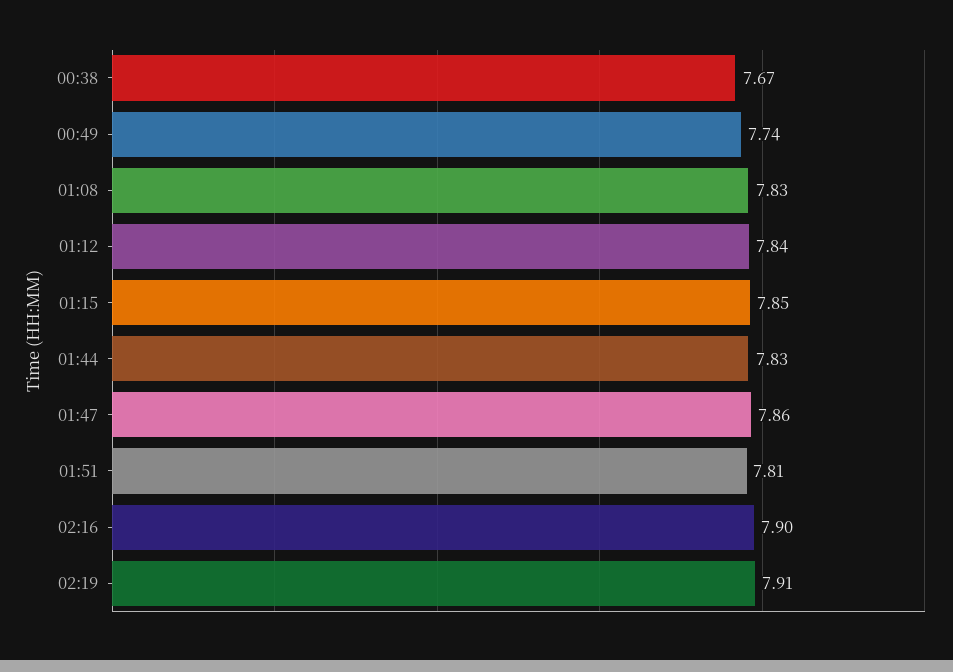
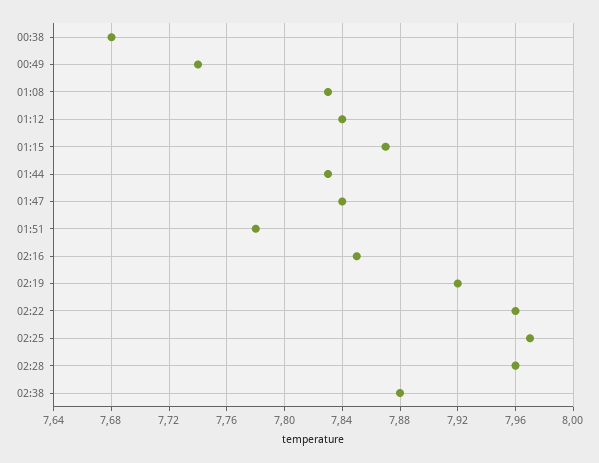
00:38: 7.67 -> 7.68
01:15: 7.85 -> 7.87
01:47: 7.86 -> 7.84
01:51: 7.81 -> 7.78
02:16: 7.9 -> 7.85
02:19: 7.91 -> 7.92
02:22: none -> 7.96
02:25: none -> 7.97
02:28: none -> 7.96
02:38: none -> 7.88

